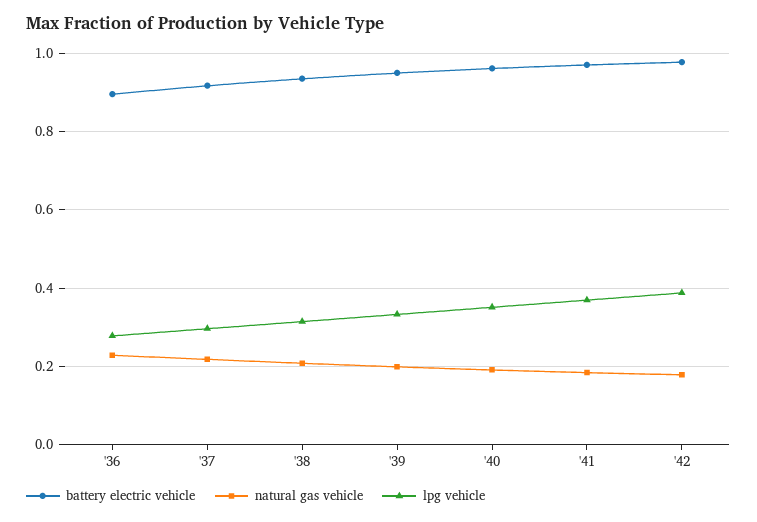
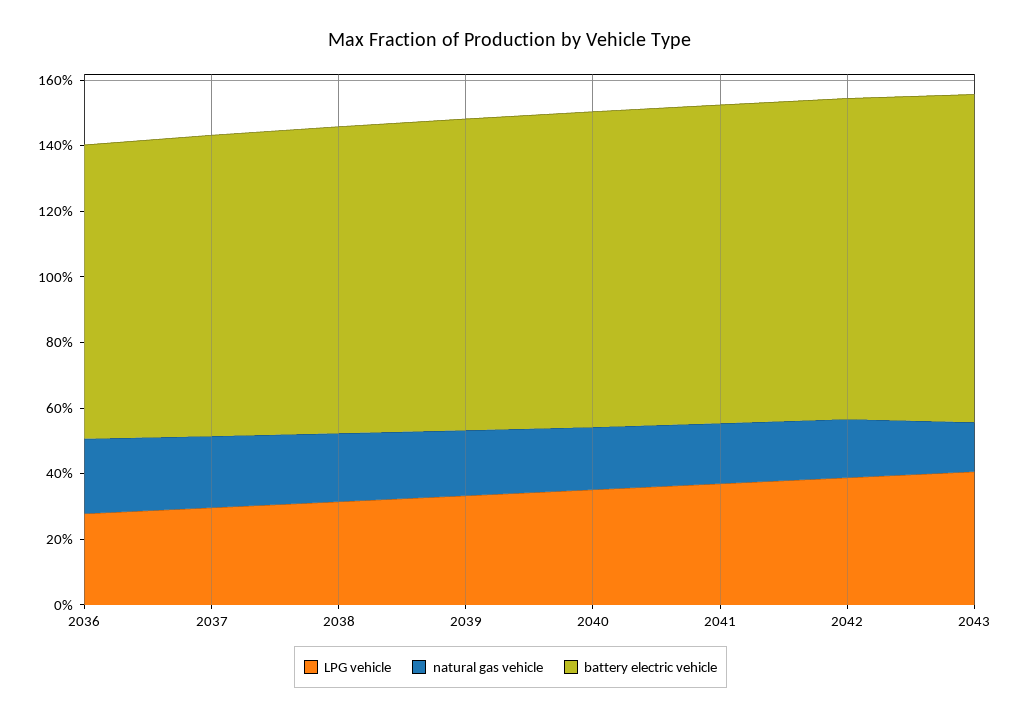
lpg vehicle, 2043: none -> 0.4
natural gas vehicle, 2043: none -> 0.15
battery electric vehicle, 2043: none -> 1

